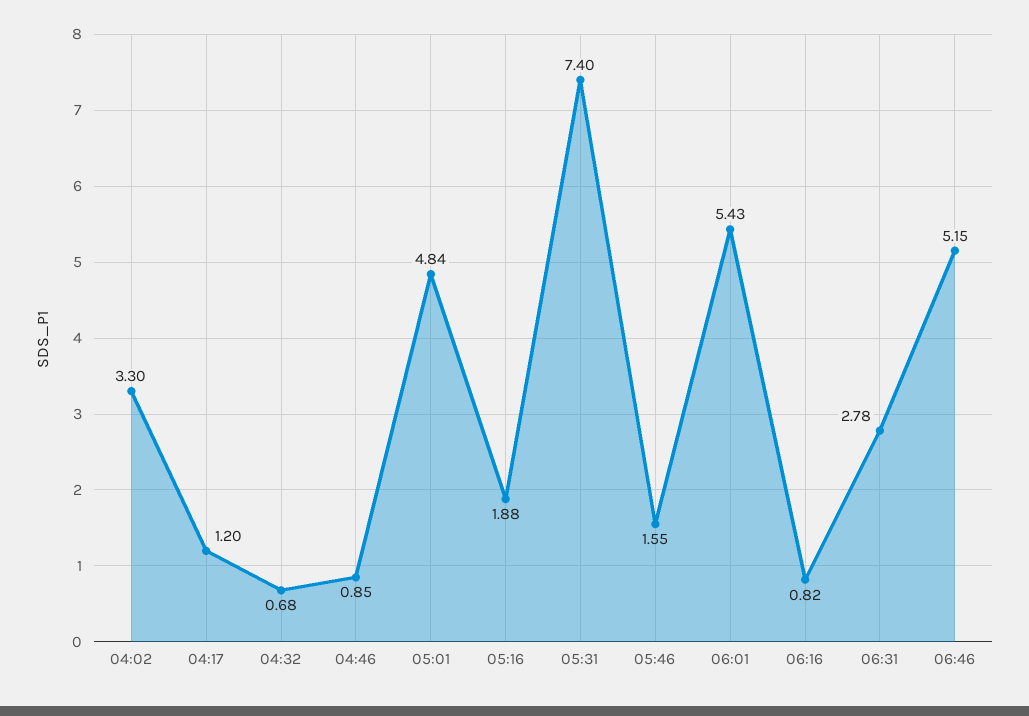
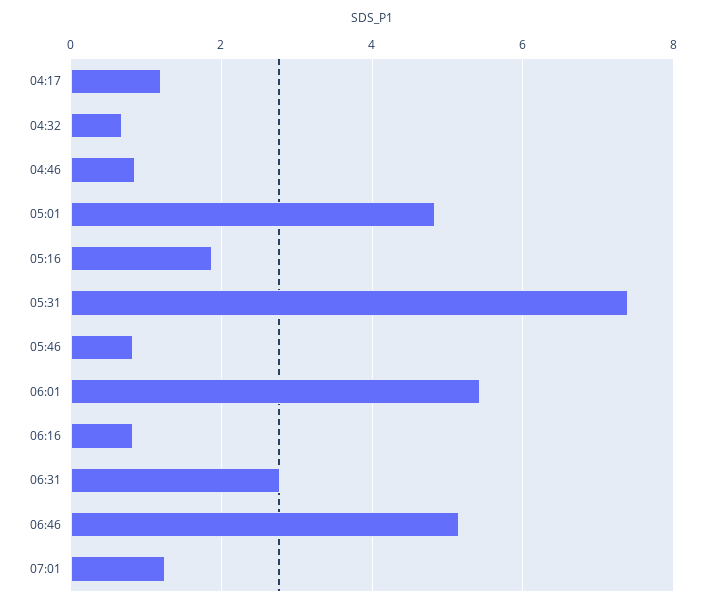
04:02: 3.3 -> none
05:46: 1.55 -> 0.8
07:01: none -> 1.2

